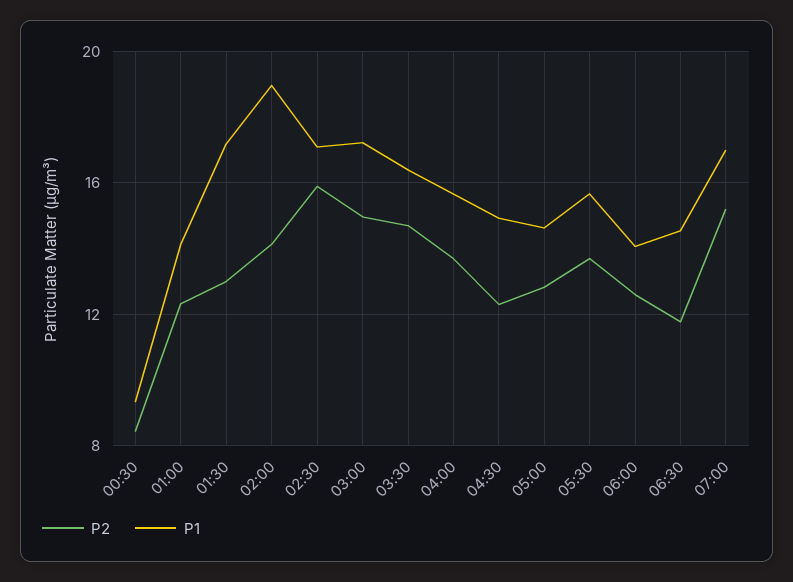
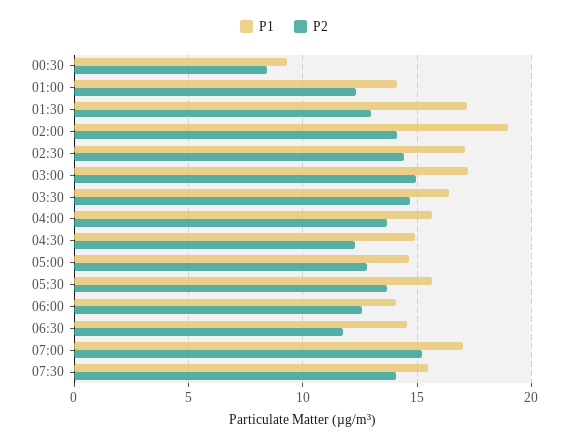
P2, 02:30: 16 -> 14.5
P1, 07:30: none -> 15.5
P2, 07:30: none -> 14

